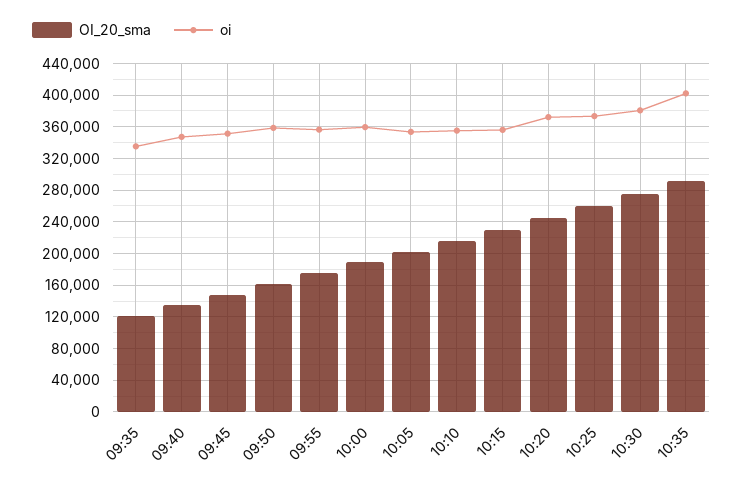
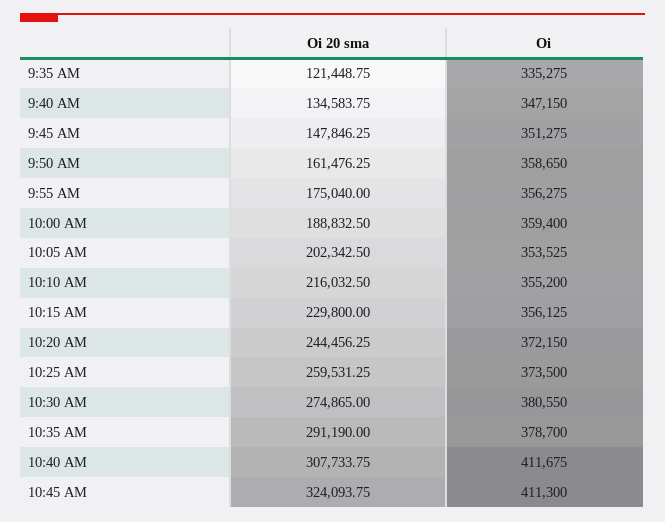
oi, 10:35: 400000 -> 378700
OI_20_sma, 10:40 AM: none -> 307733.75
oi, 10:40 AM: none -> 411675
OI_20_sma, 10:45 AM: none -> 324093.75
oi, 10:45 AM: none -> 411300

